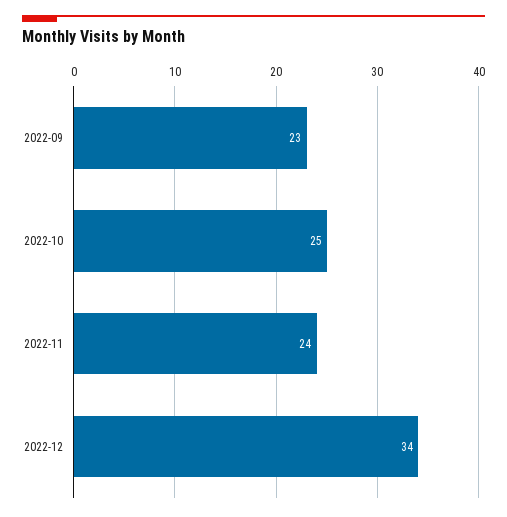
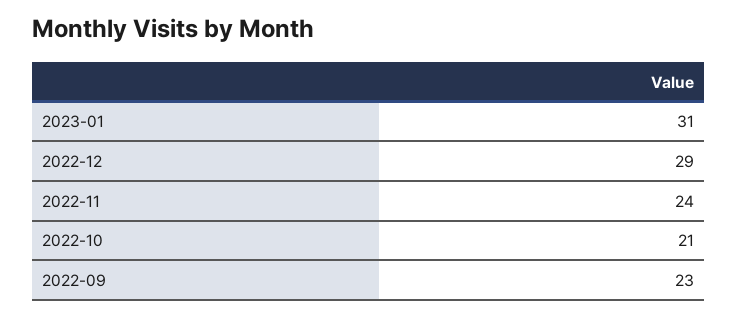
2022-10: 25 -> 21
2022-12: 34 -> 29
2023-01: none -> 31

